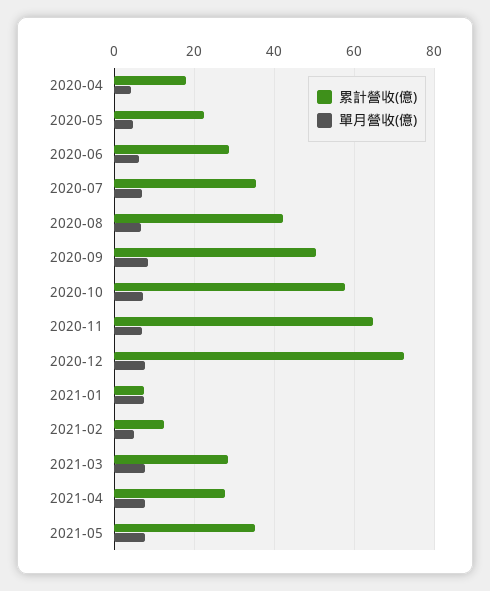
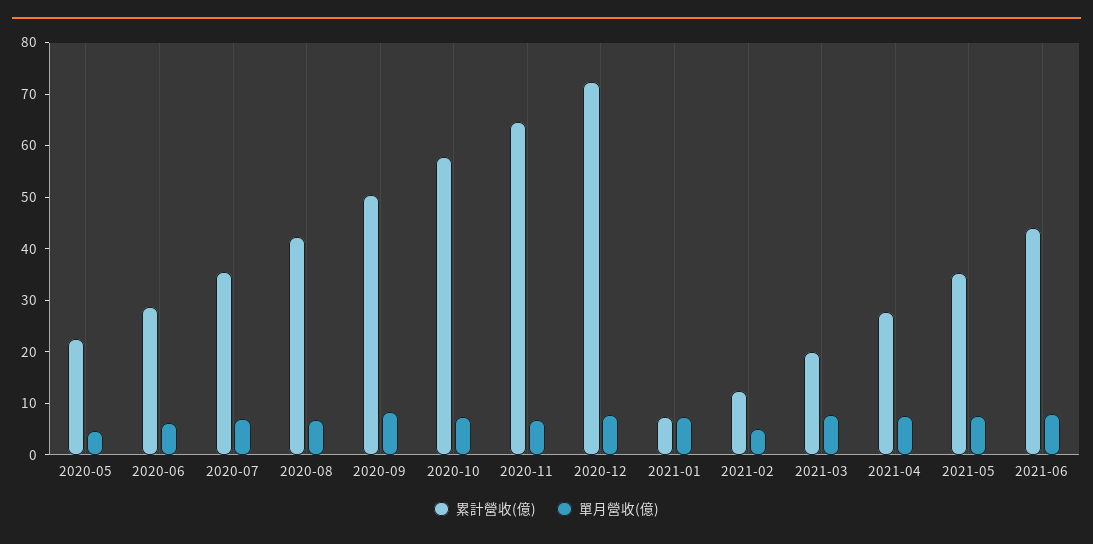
累計營收(億), 2020-04: 18 -> none
單月營收(億), 2020-04: 4 -> none
累計營收(億), 2021-03: 28 -> 20
累計營收(億), 2021-06: none -> 44
單月營收(億), 2021-06: none -> 8

